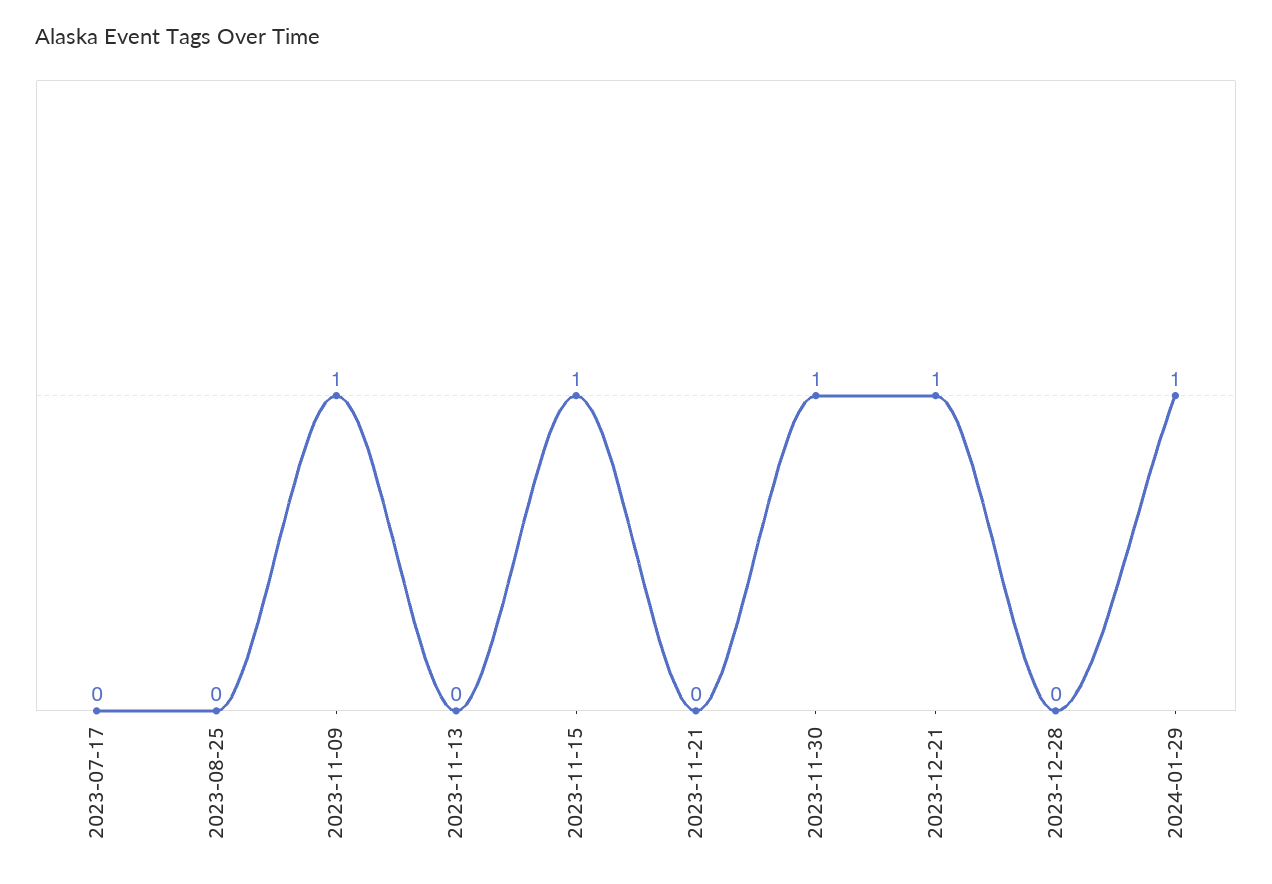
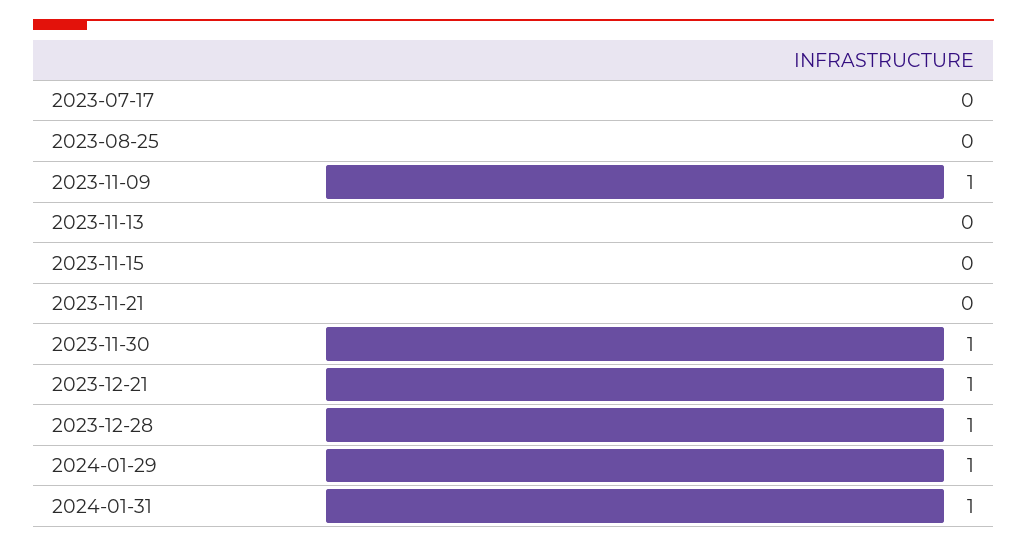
2023-11-15: 1 -> 0
2023-12-28: 0 -> 1
2024-01-31: none -> 1

